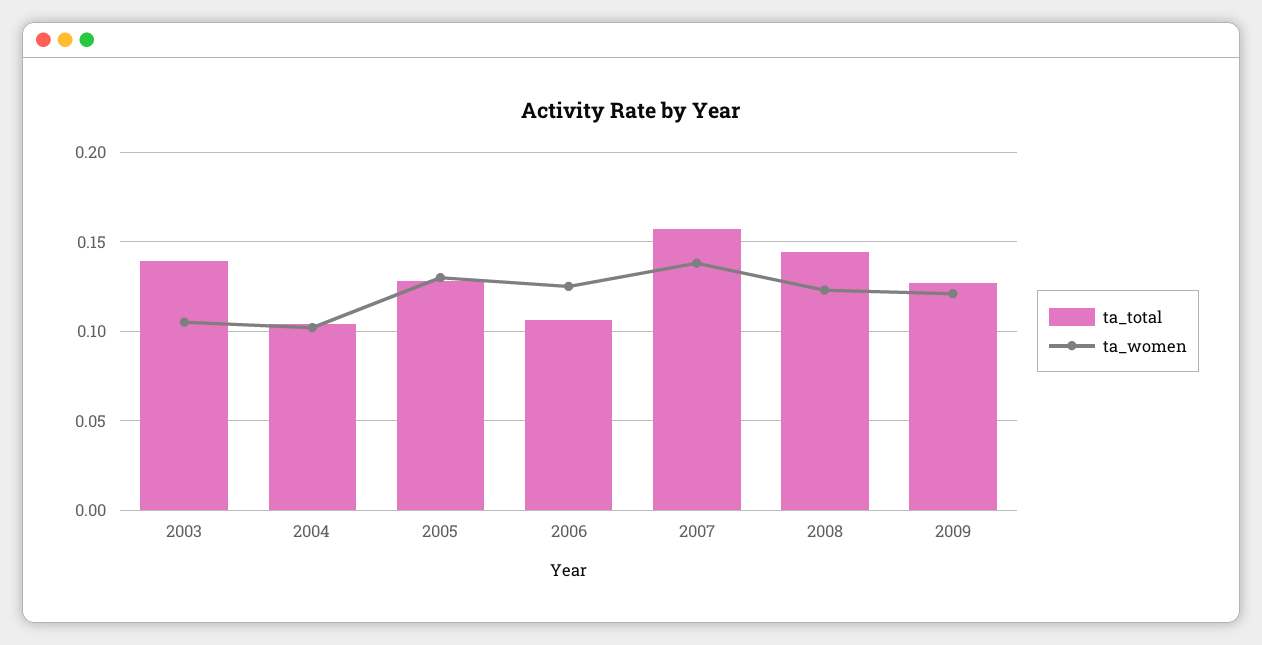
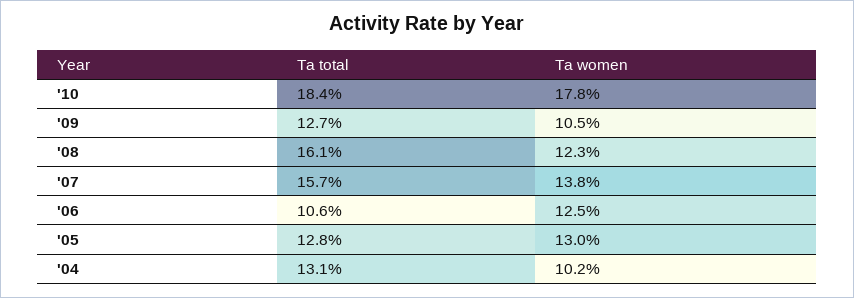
ta_total, 2003: 0.14 -> none
ta_women, 2003: 0.105 -> none
ta_total, 2004: 0.105 -> 0.131
ta_total, 2008: 0.145 -> 0.161
ta_women, 2009: 0.12 -> 0.105
ta_total, '10: none -> 0.184
ta_women, '10: none -> 0.178

